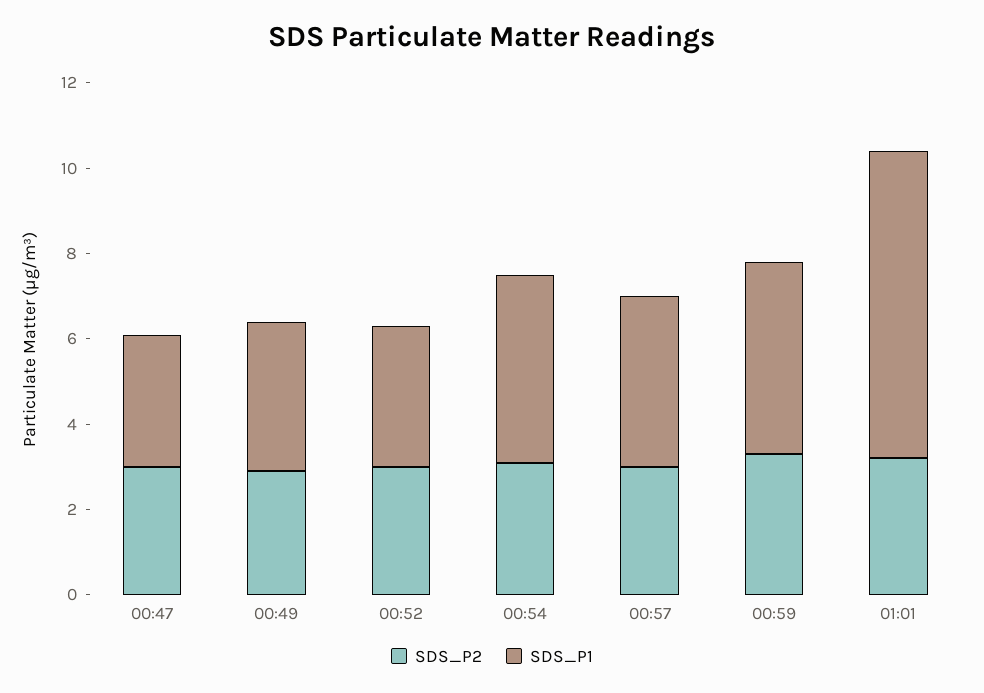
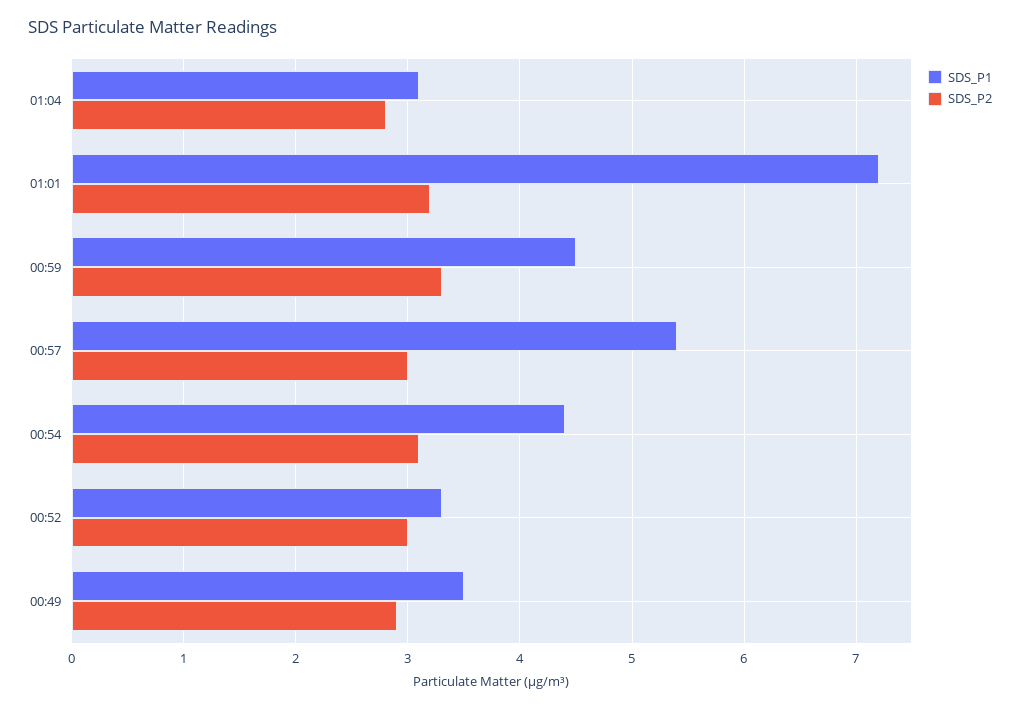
SDS_P2, 00:47: 3 -> none
SDS_P1, 00:47: 3 -> none
SDS_P1, 00:57: 4 -> 5.4
SDS_P1, 01:04: none -> 3.1
SDS_P2, 01:04: none -> 2.8

